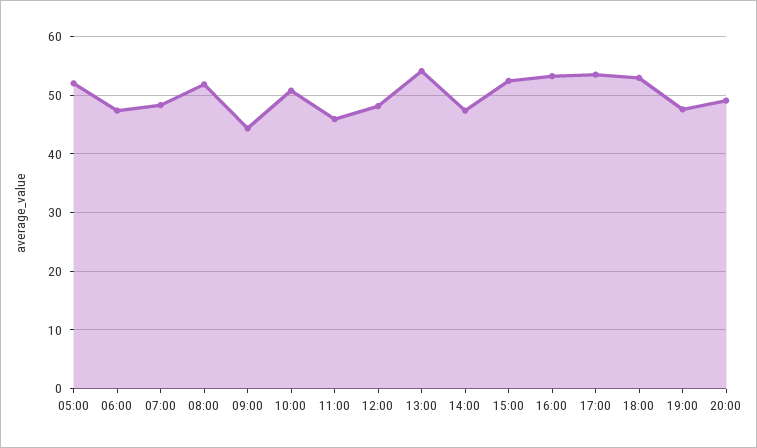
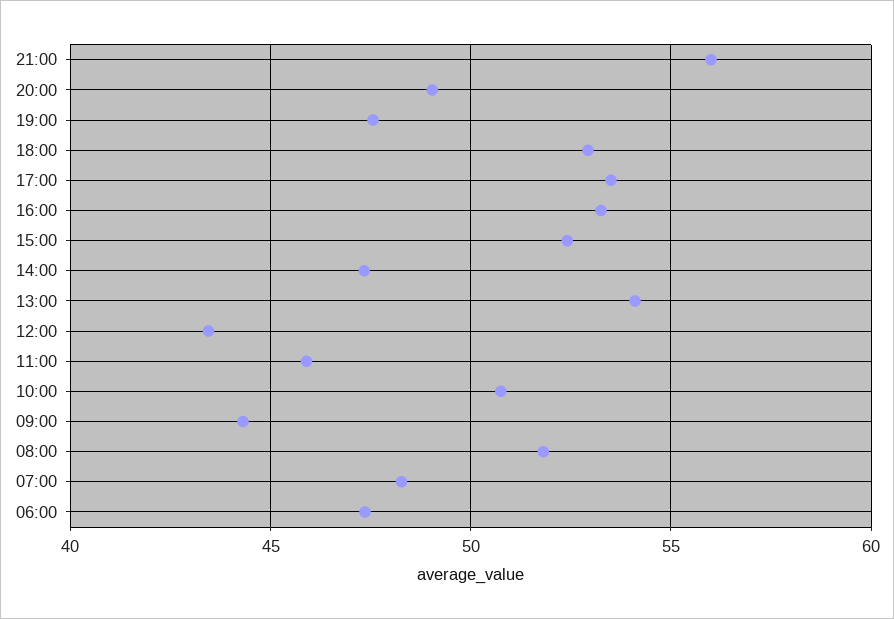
05:00: 52 -> none
12:00: 48 -> 43.5
21:00: none -> 56

